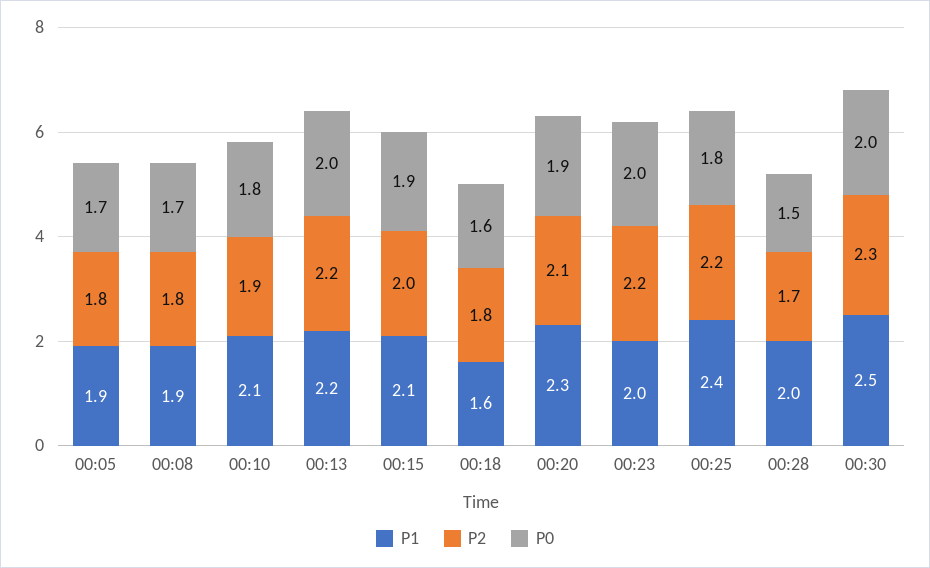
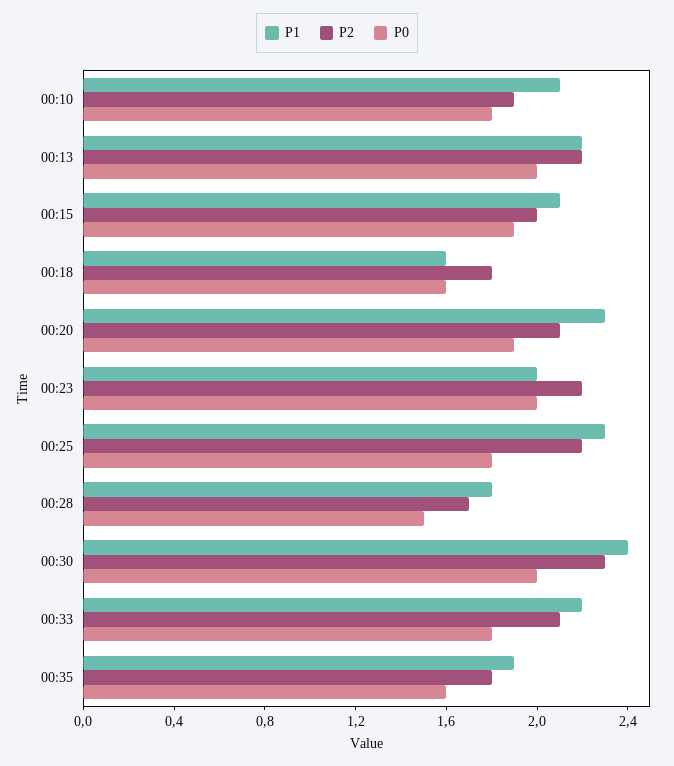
P1, 00:05: 1.9 -> none
P2, 00:05: 1.8 -> none
P0, 00:05: 1.7 -> none
P1, 00:08: 1.9 -> none
P2, 00:08: 1.8 -> none
P0, 00:08: 1.7 -> none
P1, 00:25: 2.4 -> 2.3
P1, 00:28: 2 -> 1.8
P1, 00:30: 2.5 -> 2.4
P1, 00:33: none -> 2.2
P2, 00:33: none -> 2.1
P0, 00:33: none -> 1.8
P1, 00:35: none -> 1.9
P2, 00:35: none -> 1.8
P0, 00:35: none -> 1.6

